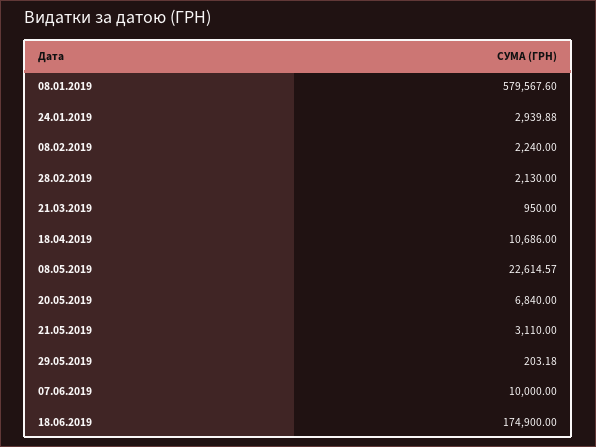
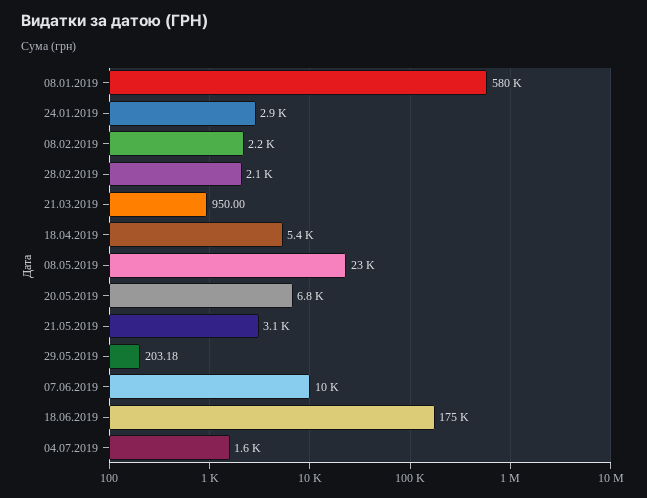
18.04.2019: 10686 -> 5400
04.07.2019: none -> 1600

